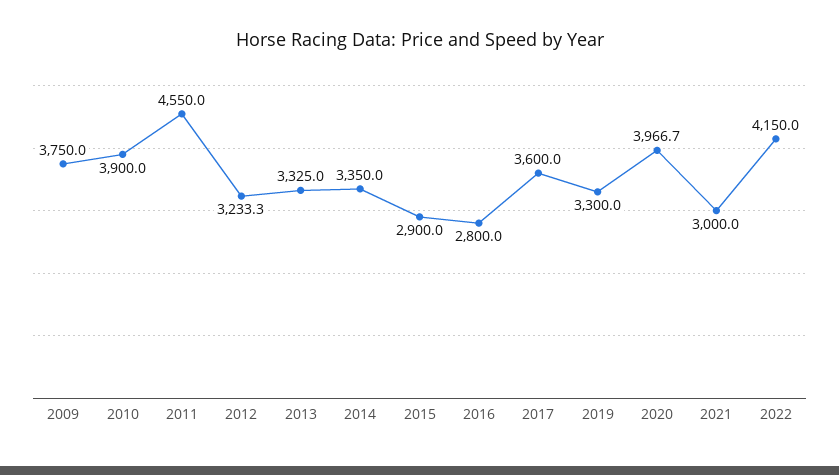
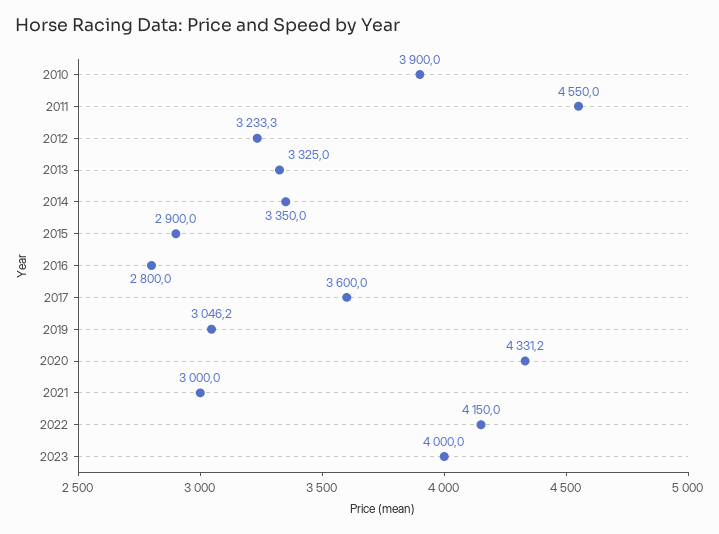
2009: 3750 -> none
2019: 3300 -> 3046.2
2020: 3966.7 -> 4331.2
2023: none -> 4000

